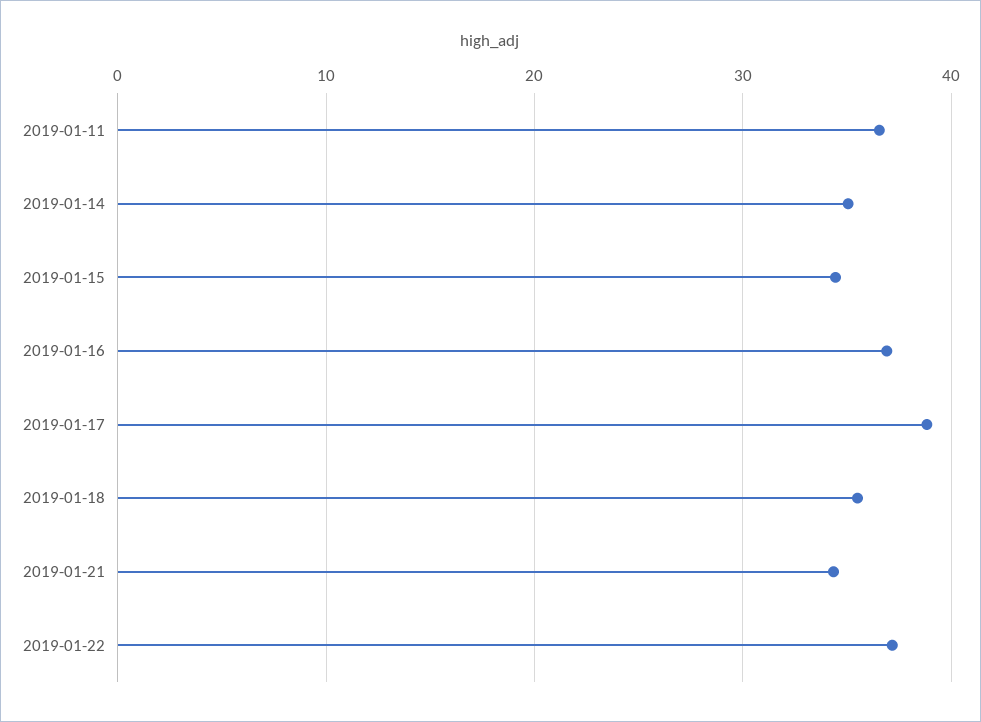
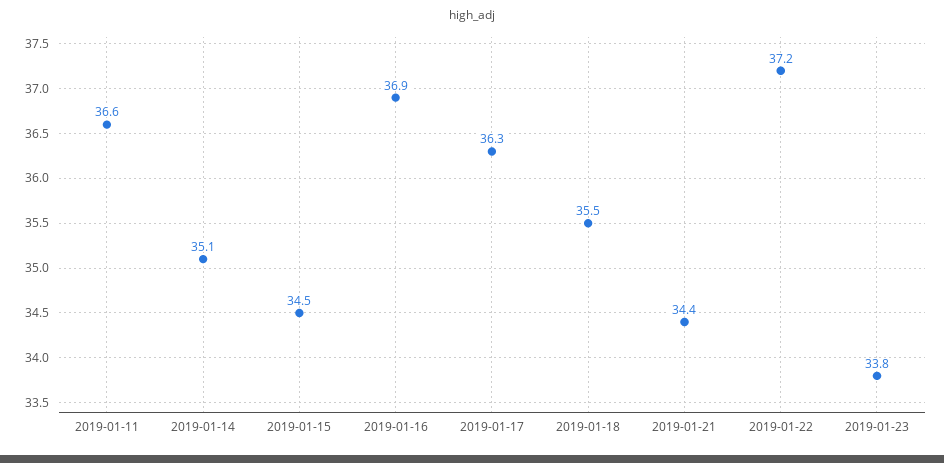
2019-01-17: 39 -> 36.3
2019-01-23: none -> 33.8

